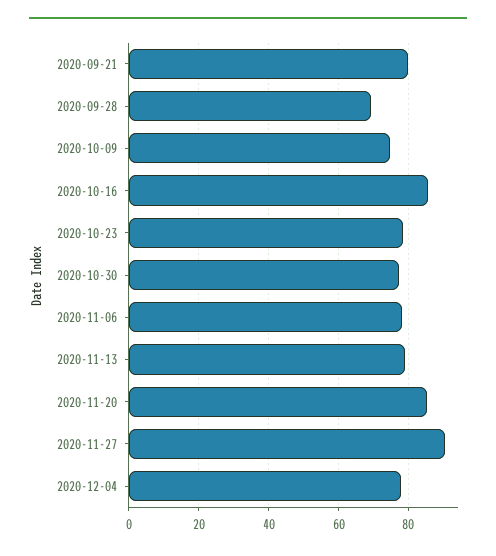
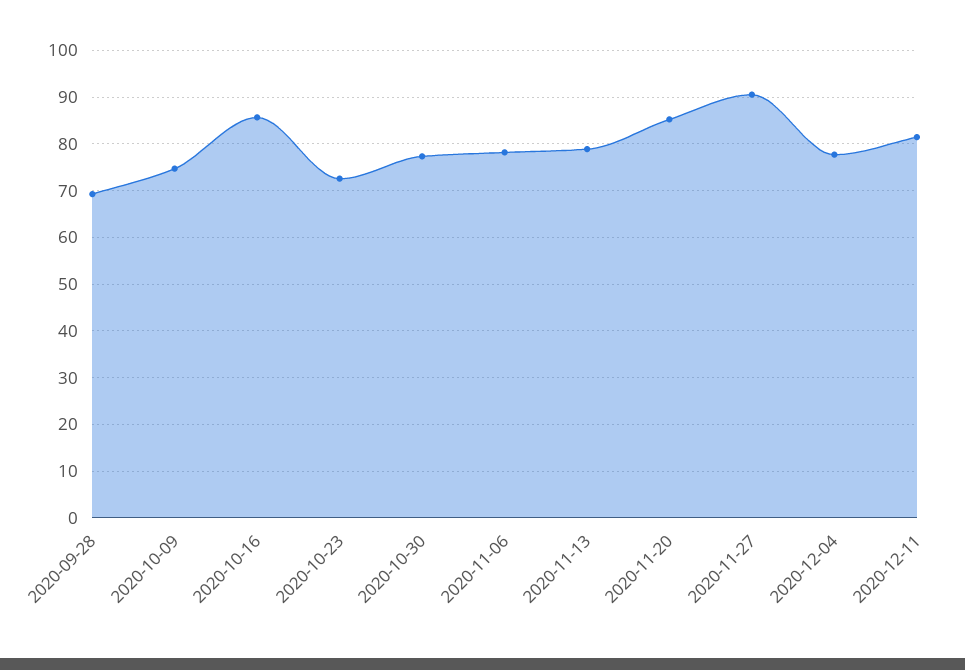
2020-09-21: 80 -> none
2020-10-23: 78 -> 72
2020-12-11: none -> 82

